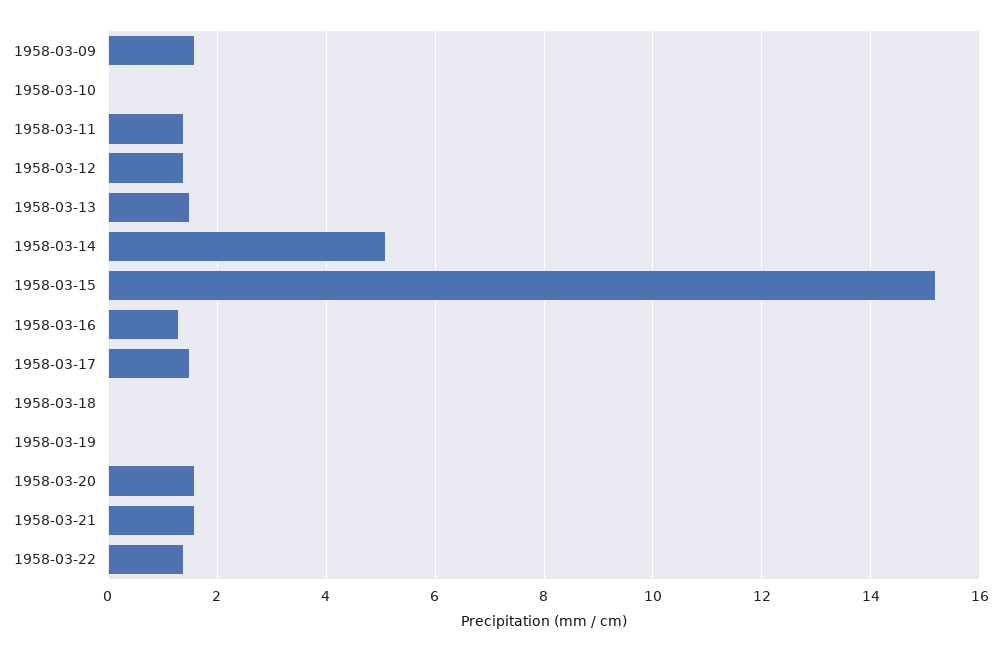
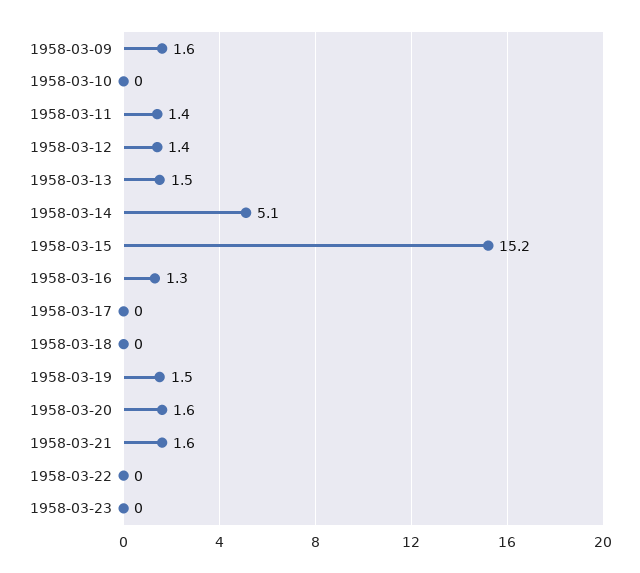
1958-03-17: 1.5 -> 0
1958-03-19: 0 -> 1.5
1958-03-22: 1.5 -> 0
1958-03-23: none -> 0

